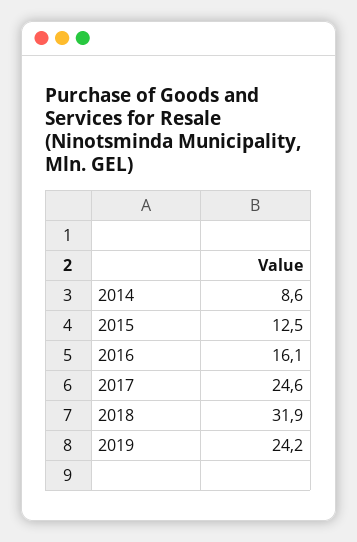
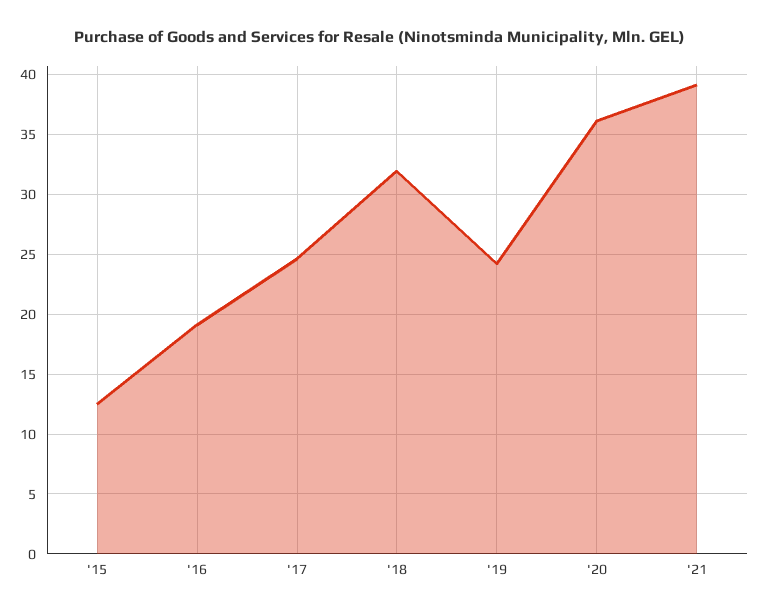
2014: 8.6 -> none
2016: 16.1 -> 19
'20: none -> 36
'21: none -> 39

